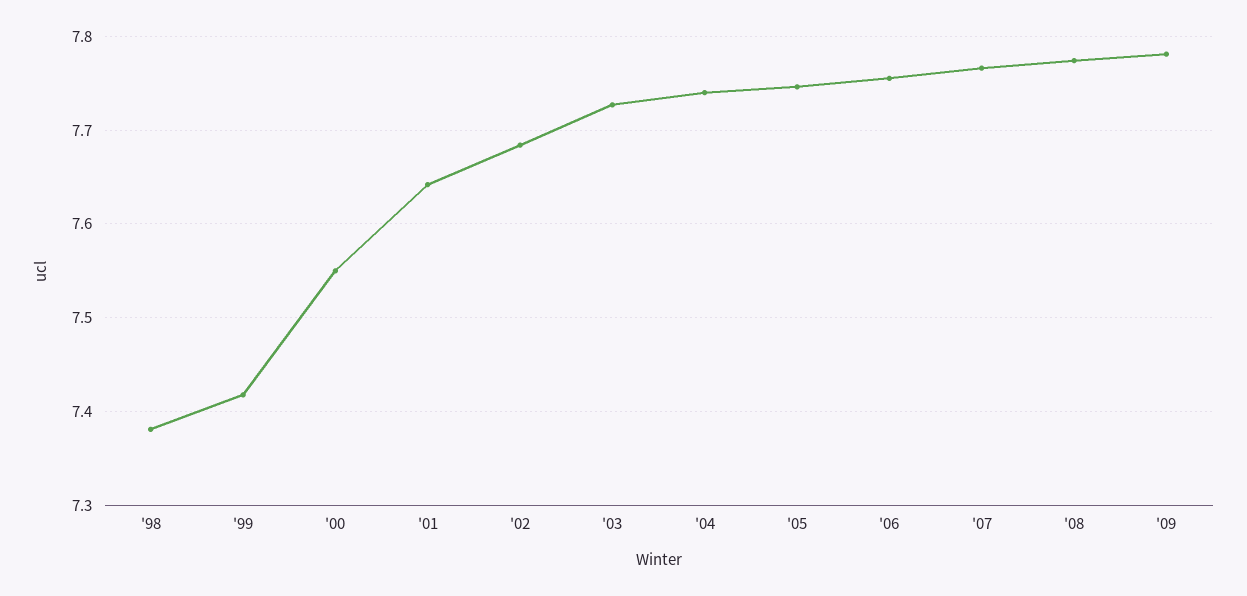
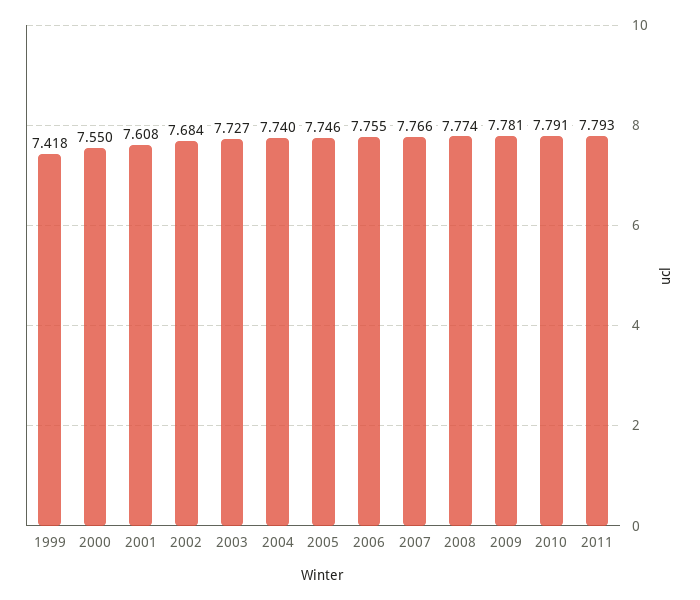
'98: 7.38 -> none
'01: 7.64 -> 7.608
2010: none -> 7.791
2011: none -> 7.793

